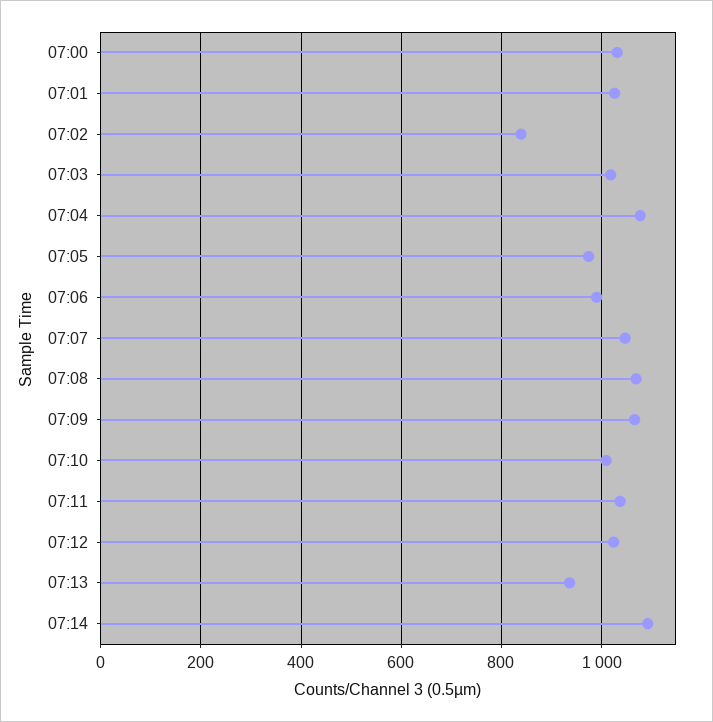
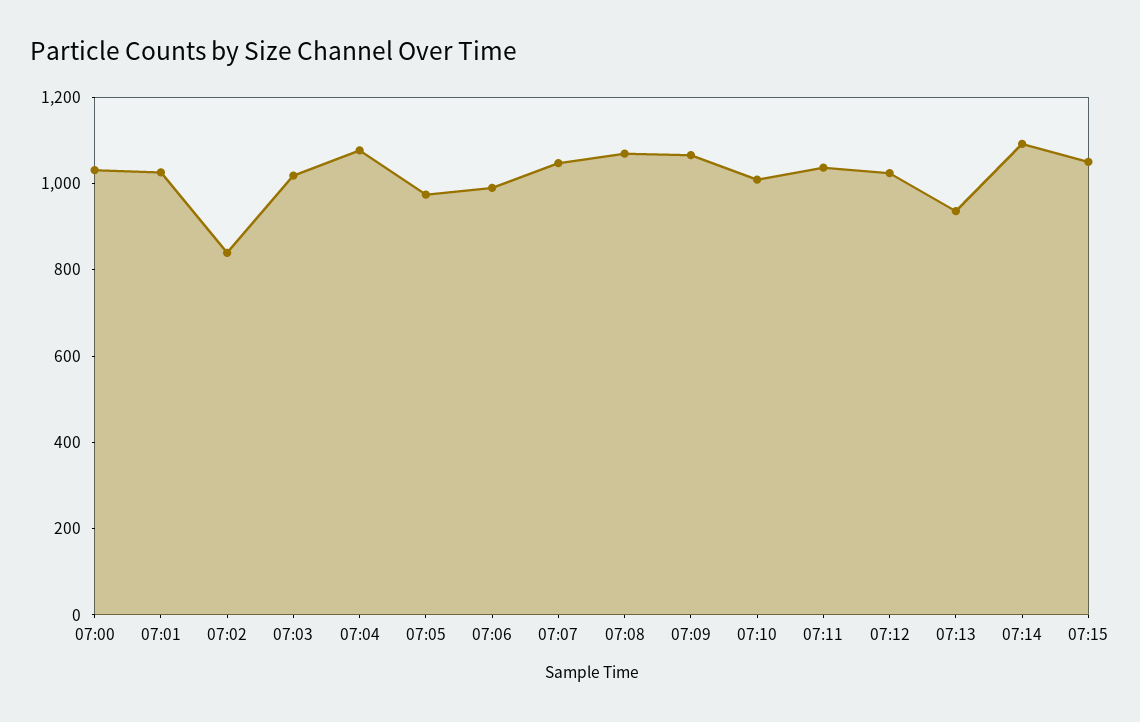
07:15: none -> 1050

